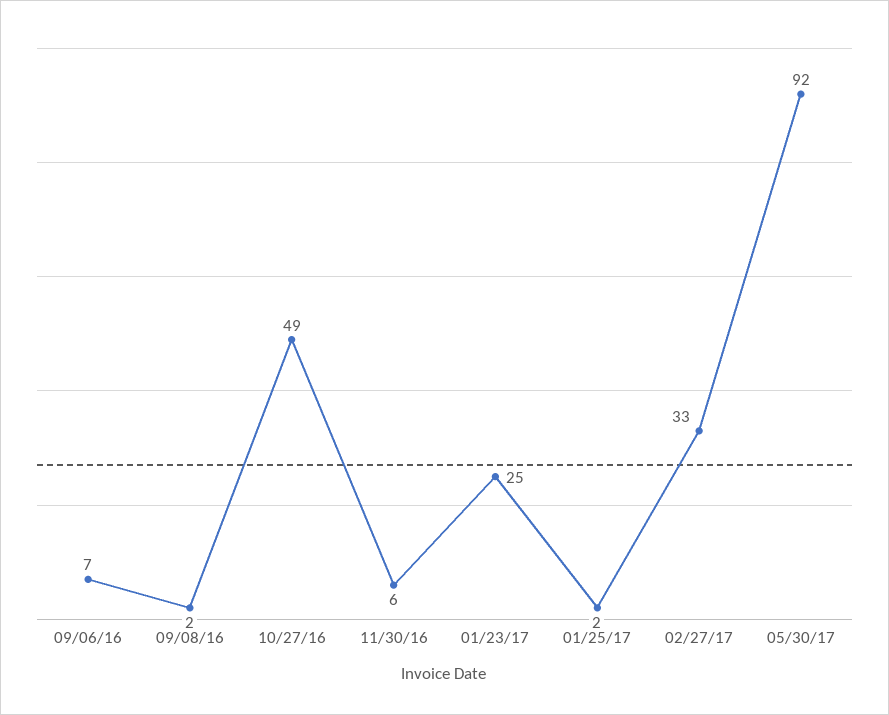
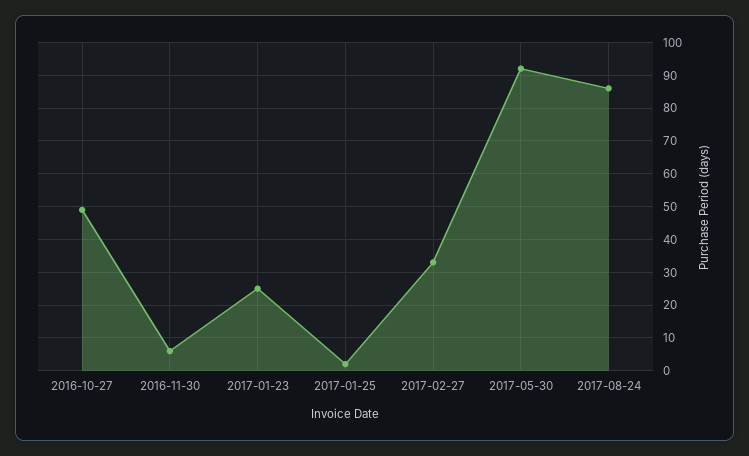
09/06/16: 7 -> none
09/08/16: 2 -> none
2017-08-24: none -> 85

